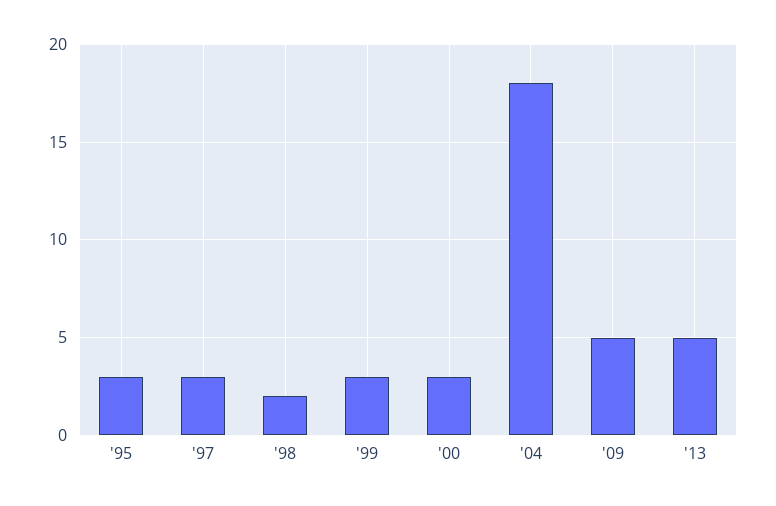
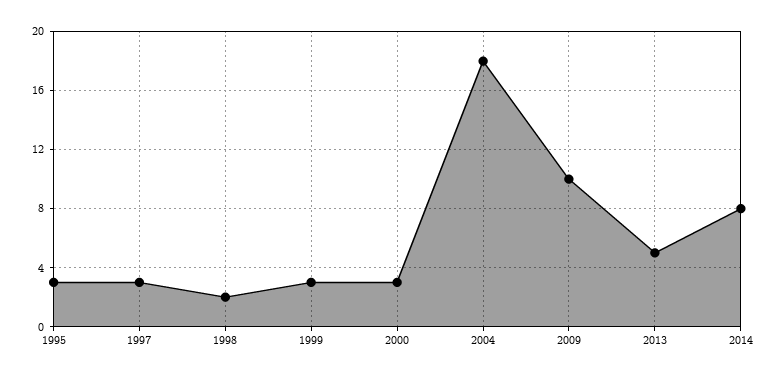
'09: 5 -> 10
2014: none -> 8

